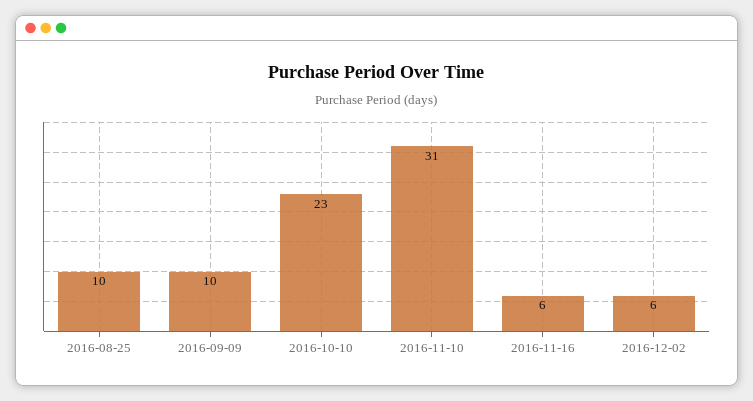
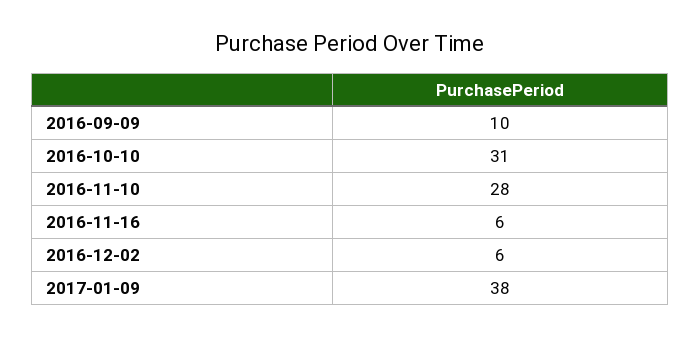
2016-08-25: 10 -> none
2016-10-10: 23 -> 31
2016-11-10: 31 -> 28
2017-01-09: none -> 38

